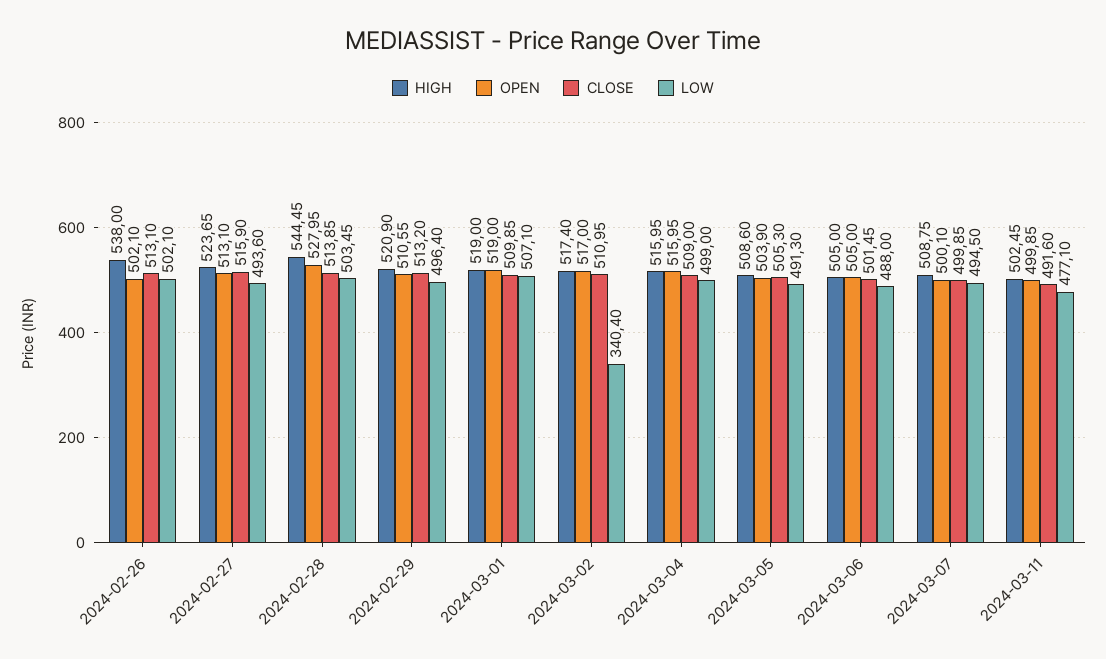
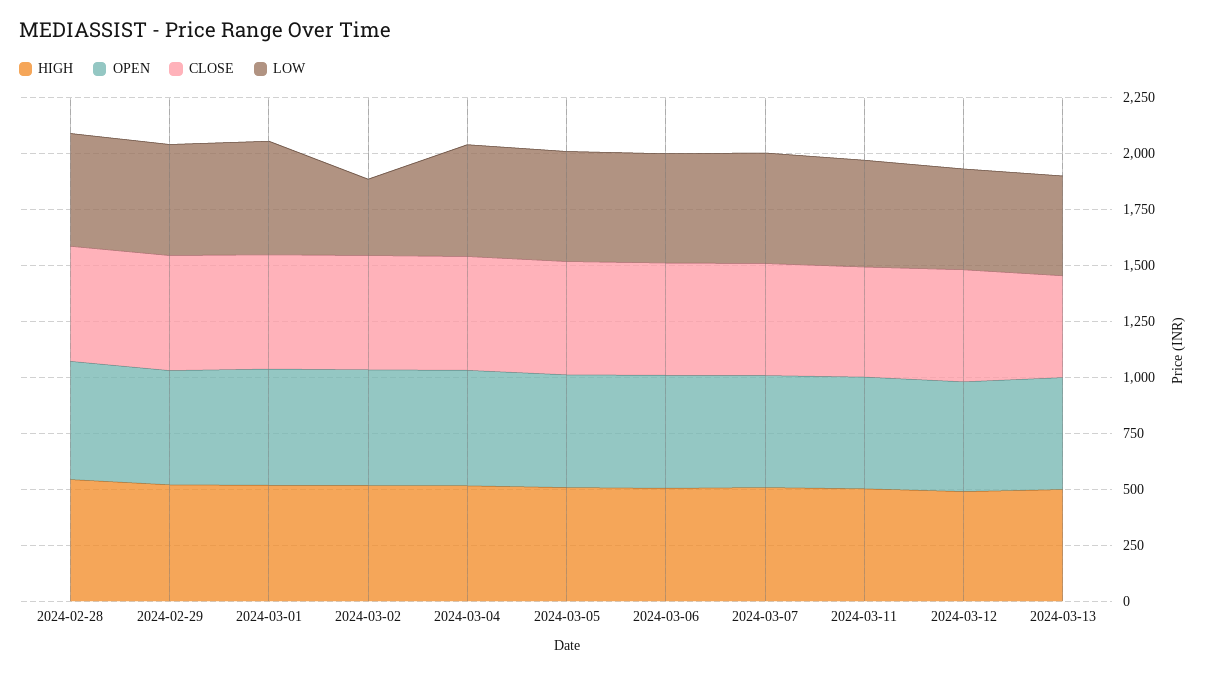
HIGH, 2024-02-26: 538 -> none
OPEN, 2024-02-26: 502.1 -> none
CLOSE, 2024-02-26: 513.1 -> none
LOW, 2024-02-26: 502.1 -> none
HIGH, 2024-02-27: 523.65 -> none
OPEN, 2024-02-27: 513.1 -> none
CLOSE, 2024-02-27: 515.9 -> none
LOW, 2024-02-27: 493.6 -> none
HIGH, 2024-03-12: none -> 500
OPEN, 2024-03-12: none -> 500
CLOSE, 2024-03-12: none -> 500
LOW, 2024-03-12: none -> 450
HIGH, 2024-03-13: none -> 500
OPEN, 2024-03-13: none -> 500
CLOSE, 2024-03-13: none -> 450
LOW, 2024-03-13: none -> 450

